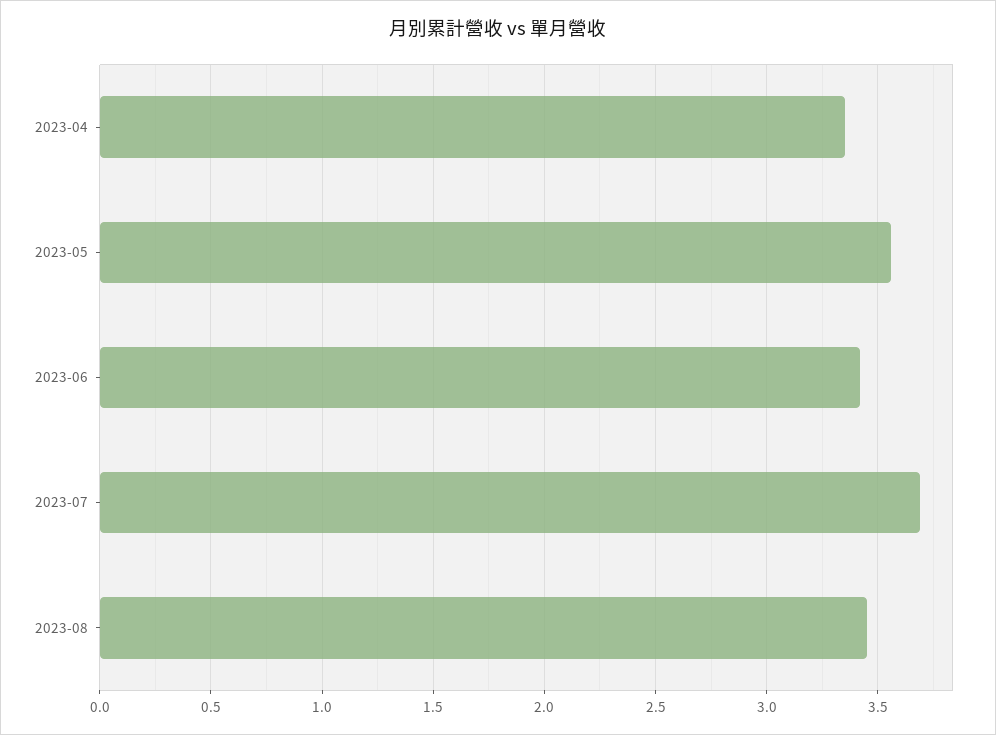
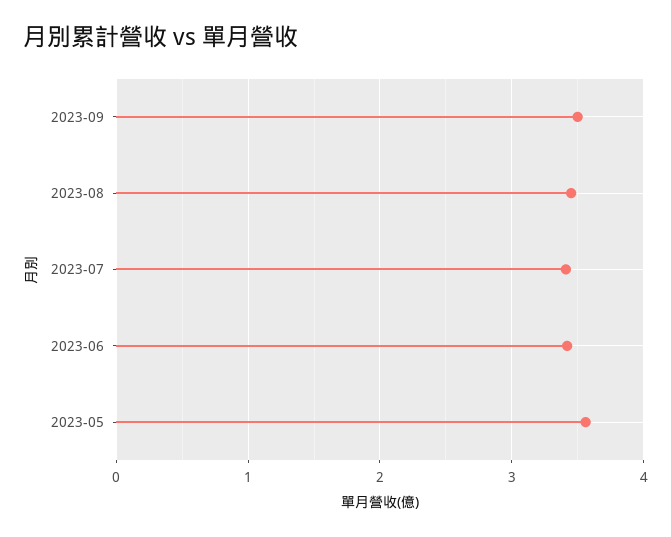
2023-04: 3.35 -> none
2023-07: 3.7 -> 3.4
2023-09: none -> 3.5

